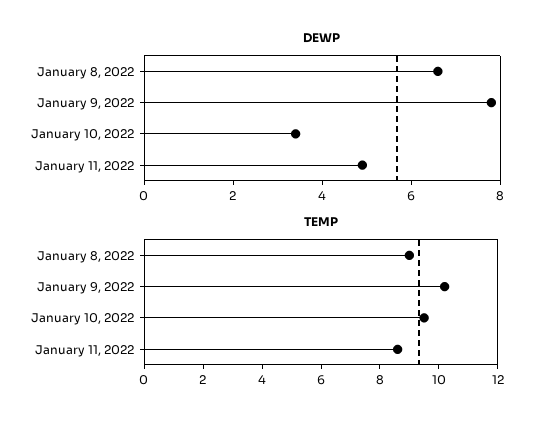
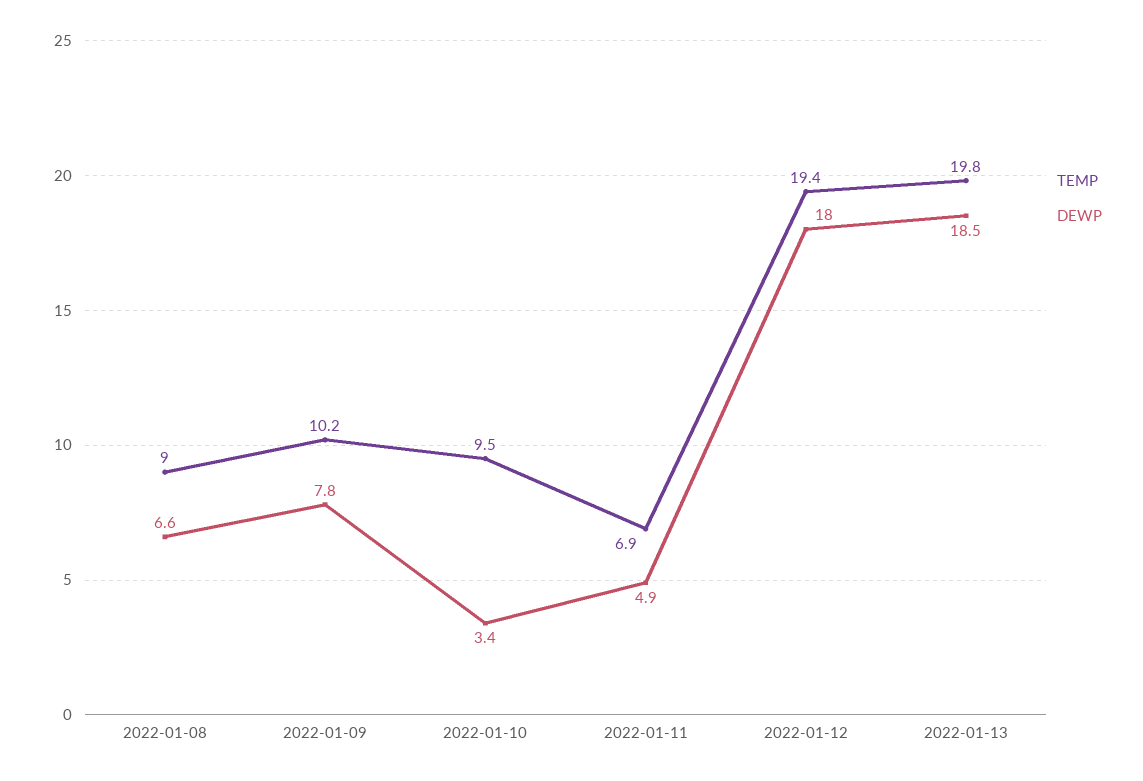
TEMP, January 11, 2022: 8.5 -> 6.9
TEMP, 2022-01-12: none -> 19.4
DEWP, 2022-01-12: none -> 18
TEMP, 2022-01-13: none -> 19.8
DEWP, 2022-01-13: none -> 18.5

